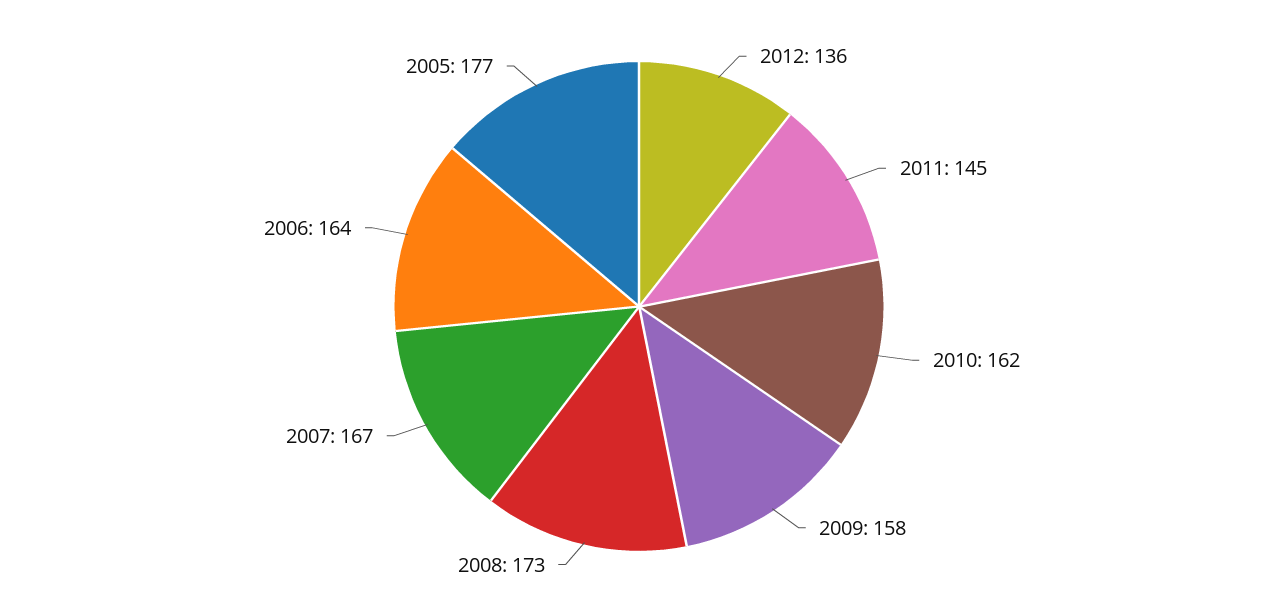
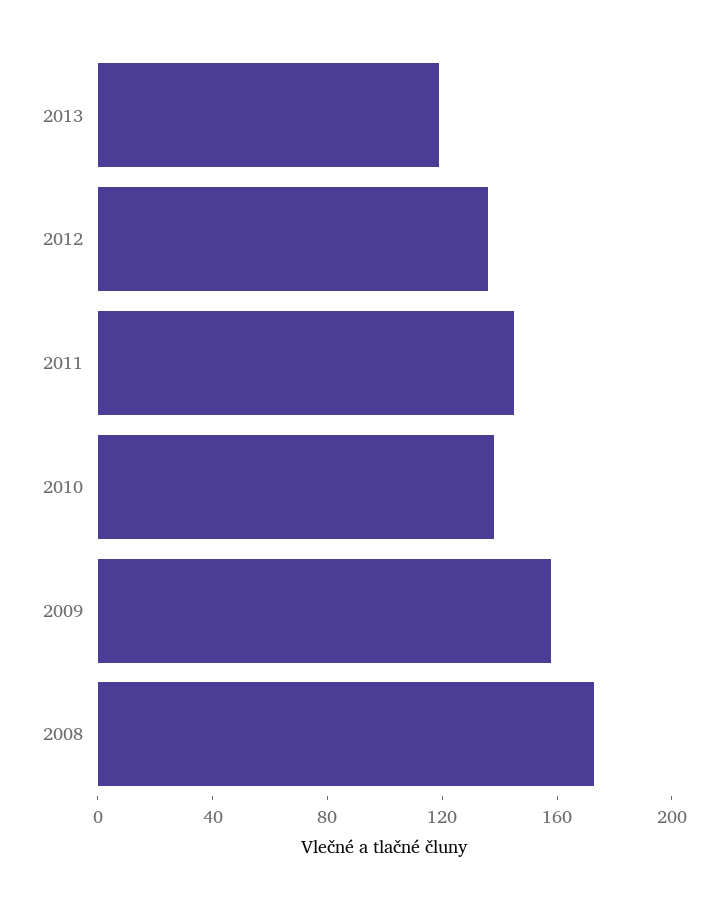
2010: 162 -> 140
2007: 167 -> none
2006: 164 -> none
2005: 177 -> none
2013: none -> 120

